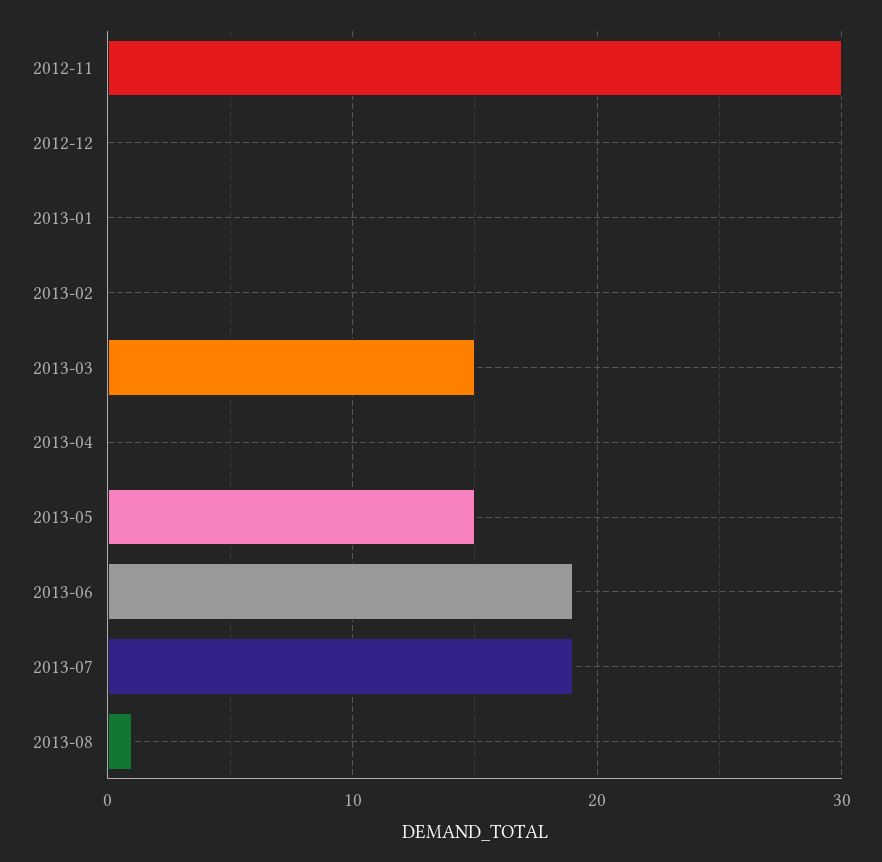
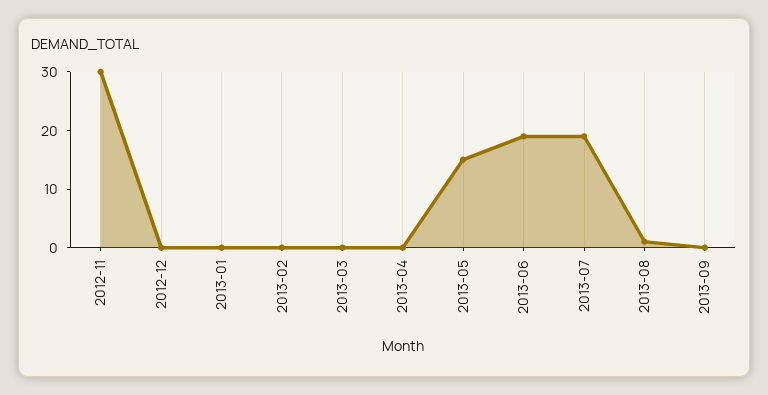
2013-03: 15 -> 0
2013-09: none -> 0

